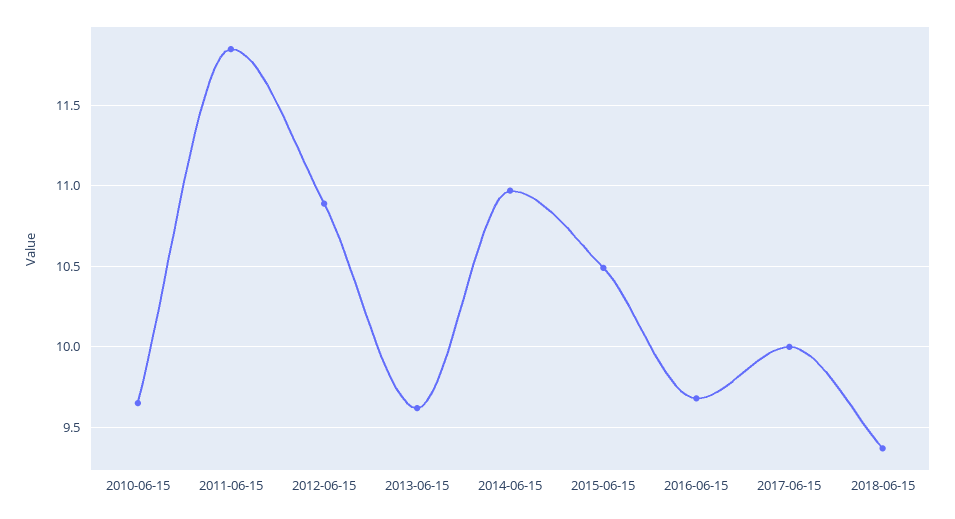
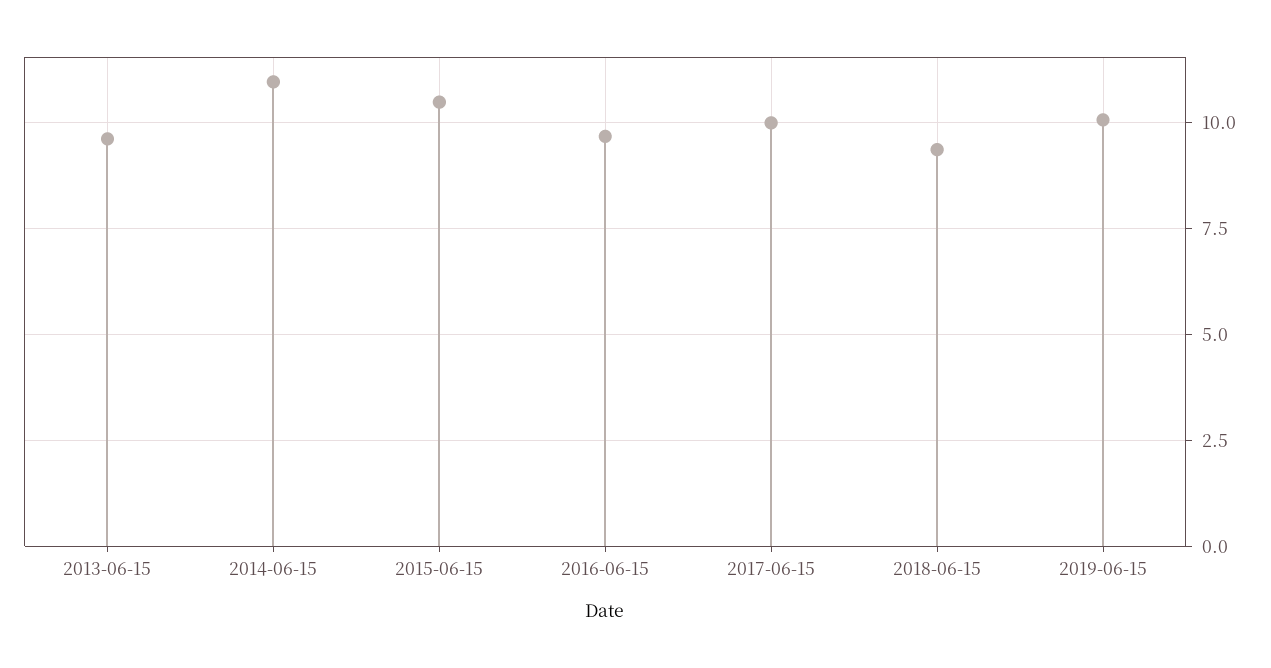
2010-06-15: 9.65 -> none
2011-06-15: 11.85 -> none
2012-06-15: 10.9 -> none
2019-06-15: none -> 10

